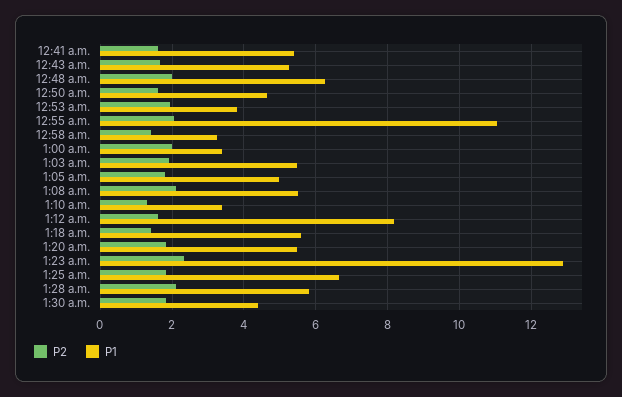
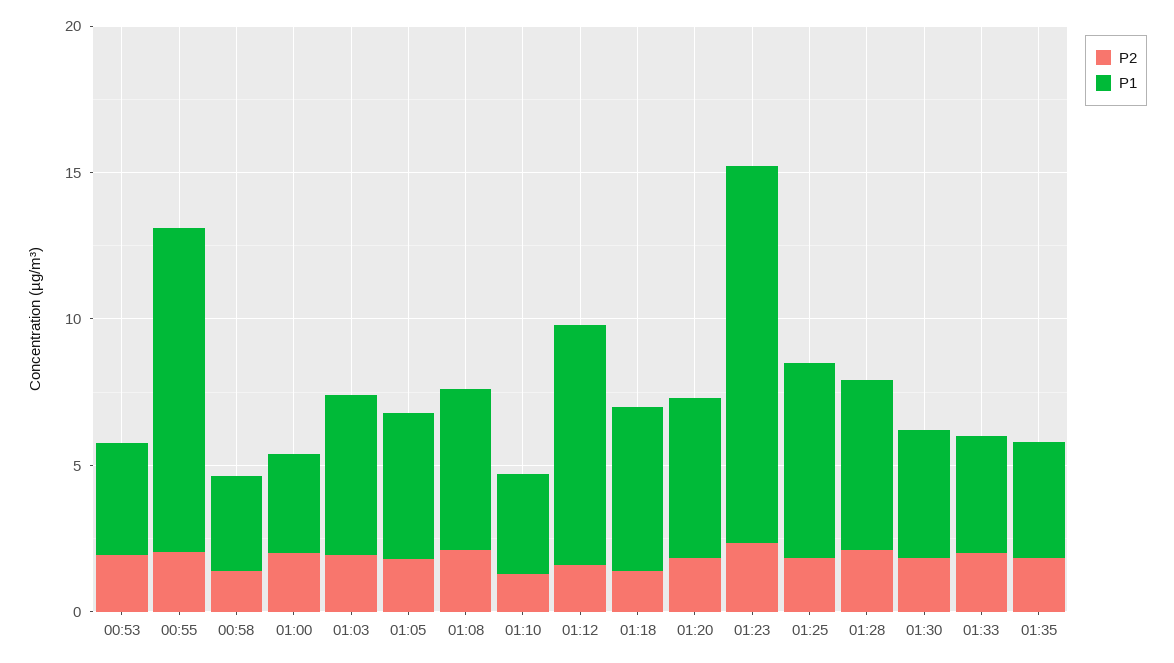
P2, 12:41 a.m.: 1.6 -> none
P1, 12:41 a.m.: 5.4 -> none
P2, 12:43 a.m.: 1.6 -> none
P1, 12:43 a.m.: 5.2 -> none
P2, 12:48 a.m.: 2 -> none
P1, 12:48 a.m.: 6.2 -> none
P2, 12:50 a.m.: 1.6 -> none
P1, 12:50 a.m.: 4.6 -> none
P2, 01:33: none -> 2
P1, 01:33: none -> 4
P2, 01:35: none -> 2
P1, 01:35: none -> 4

